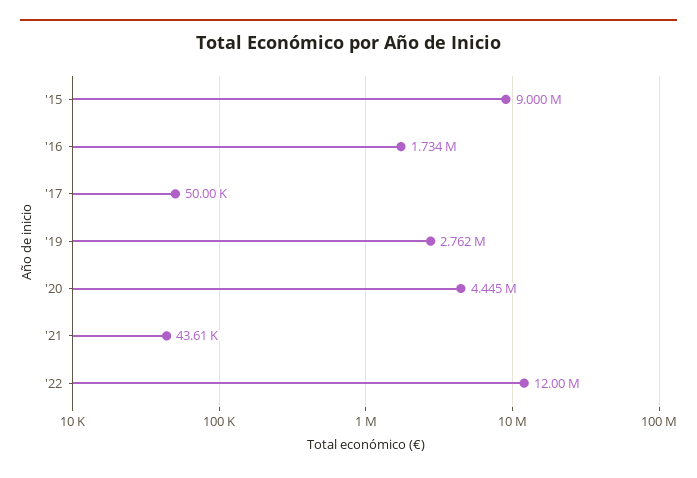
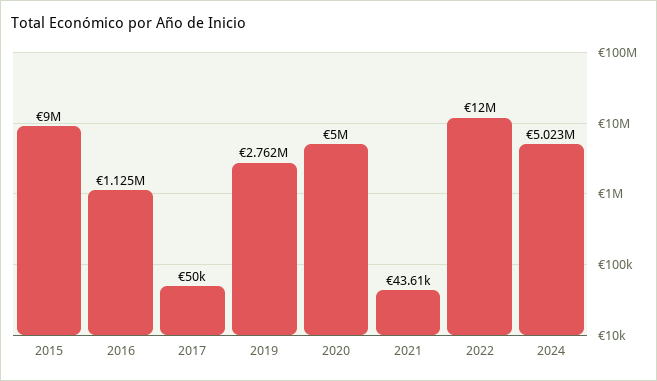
'16: 1734000 -> 1125000
'20: 4445000 -> 5000000
2024: none -> 5023000

